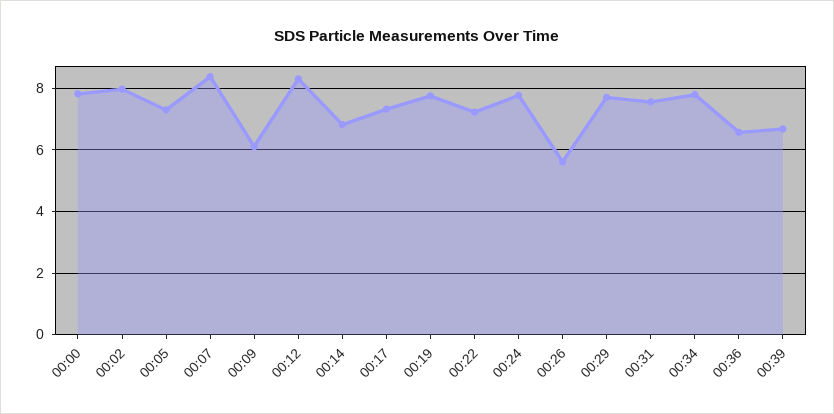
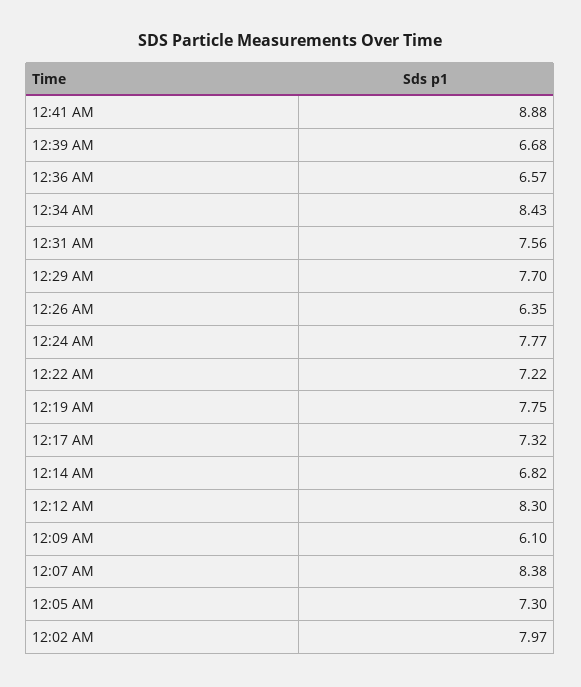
00:00: 7.8 -> none
00:26: 5.6 -> 6.35
00:34: 7.8 -> 8.43
12:41 AM: none -> 8.88

